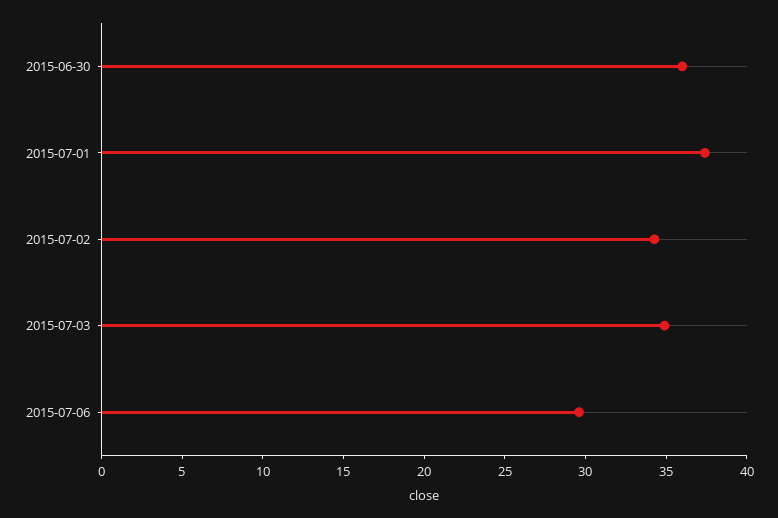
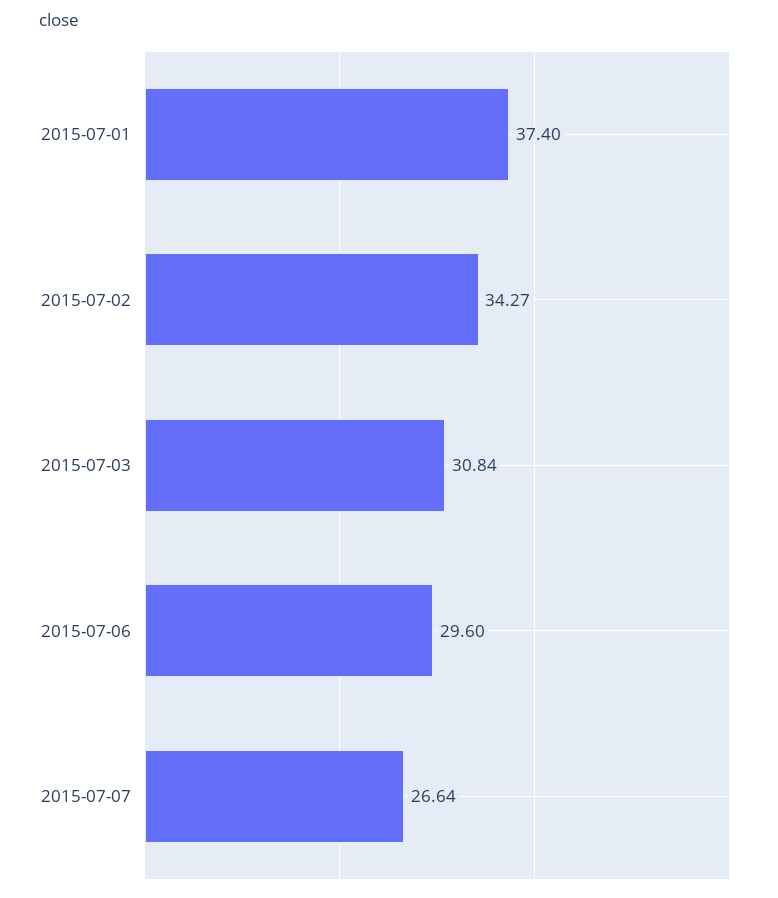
2015-06-30: 36 -> none
2015-07-03: 35 -> 30.84
2015-07-07: none -> 26.64

